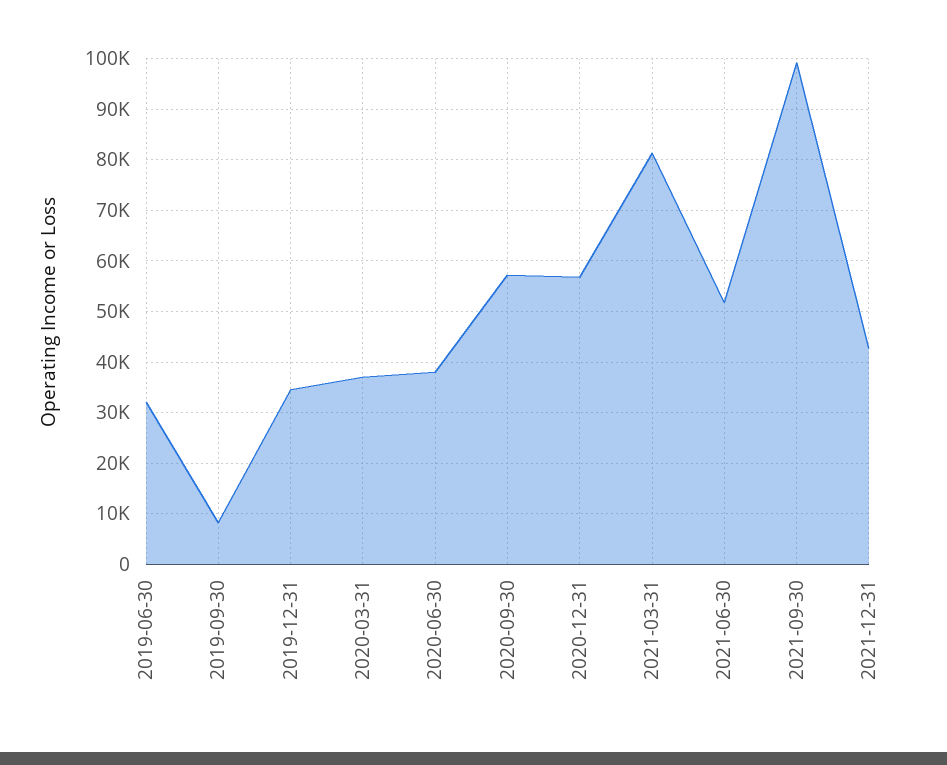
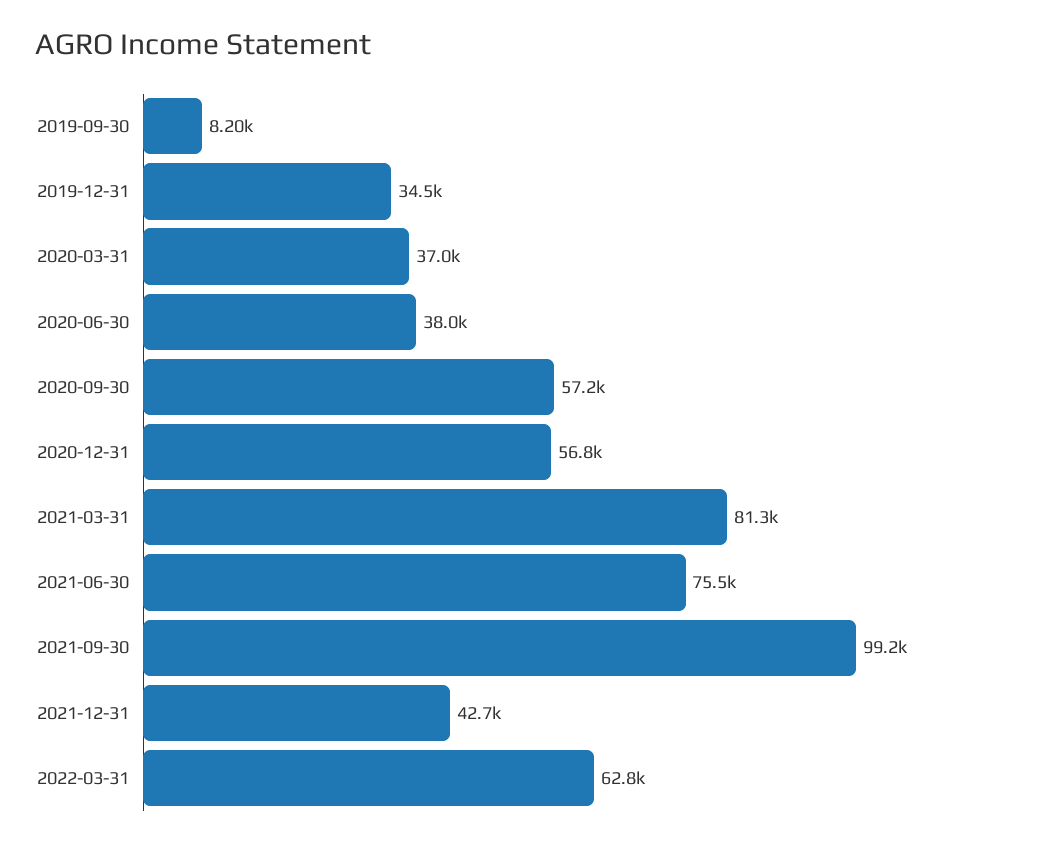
2019-06-30: 32000 -> none
2021-06-30: 52000 -> 75500
2022-03-31: none -> 62800

